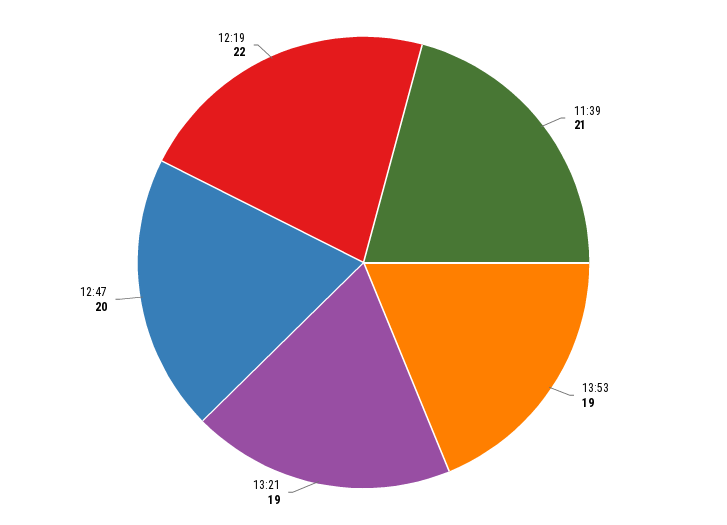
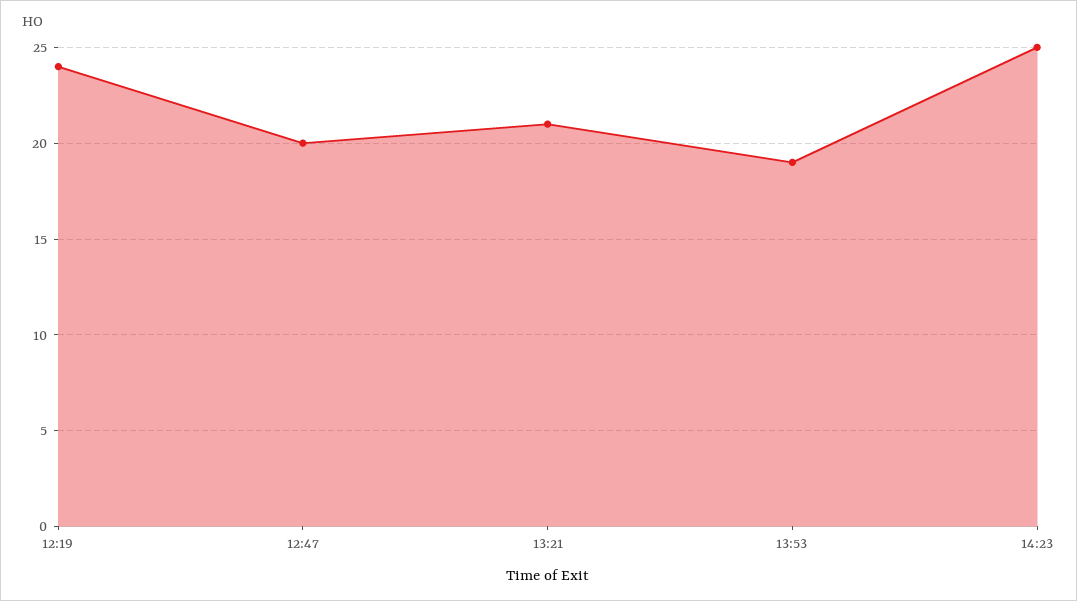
11:39: 21 -> none
13:21: 19 -> 21
12:19: 22 -> 24
14:23: none -> 25

